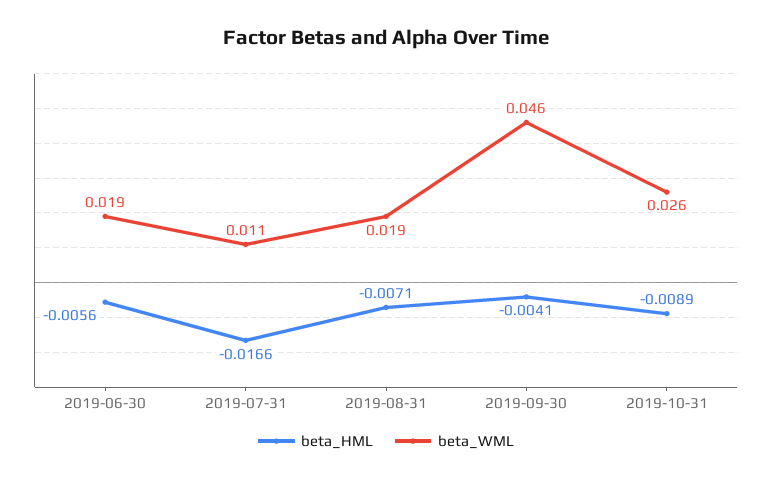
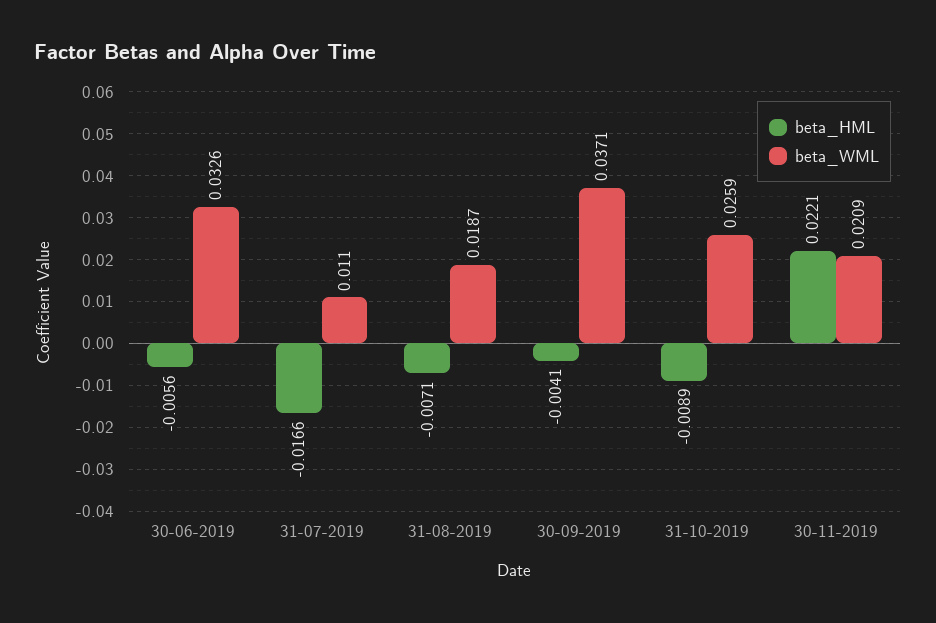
beta_WML, 2019-06-30: 0.019 -> 0.0326
beta_WML, 2019-09-30: 0.046 -> 0.0371
beta_HML, 30-11-2019: none -> 0.0221
beta_WML, 30-11-2019: none -> 0.0209

